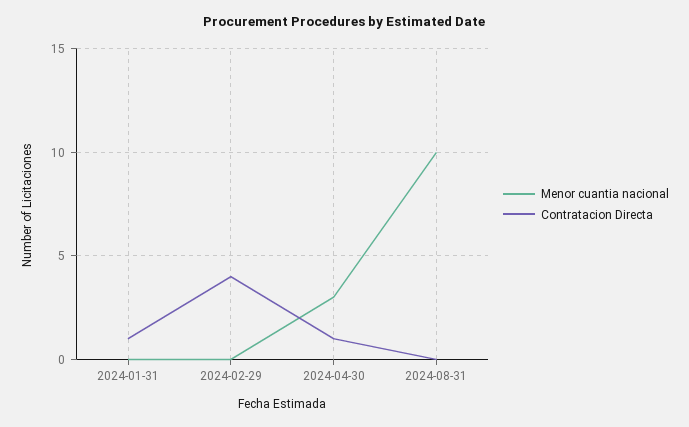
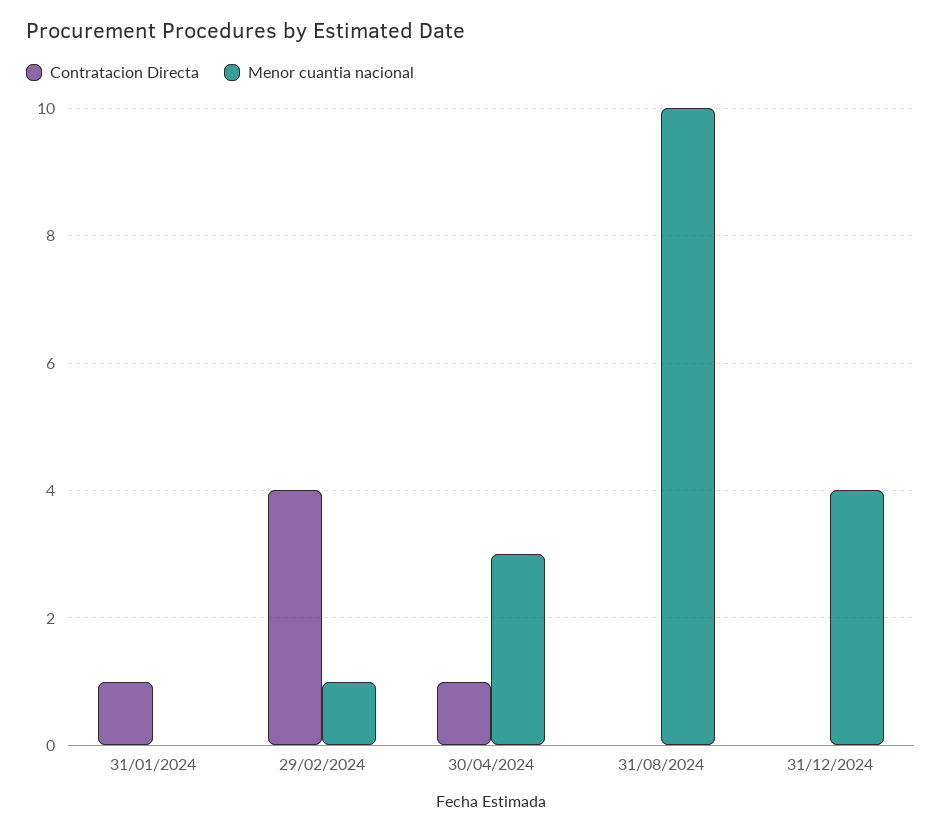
Menor cuantia nacional, 2024-02-29: 0 -> 1
Contratacion Directa, 31/12/2024: none -> 0
Menor cuantia nacional, 31/12/2024: none -> 4

